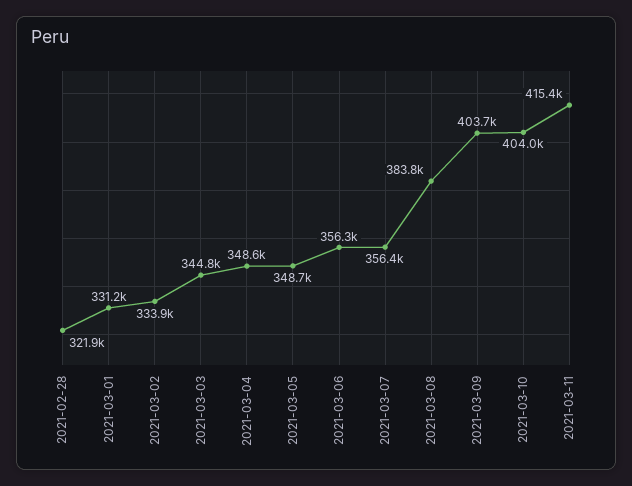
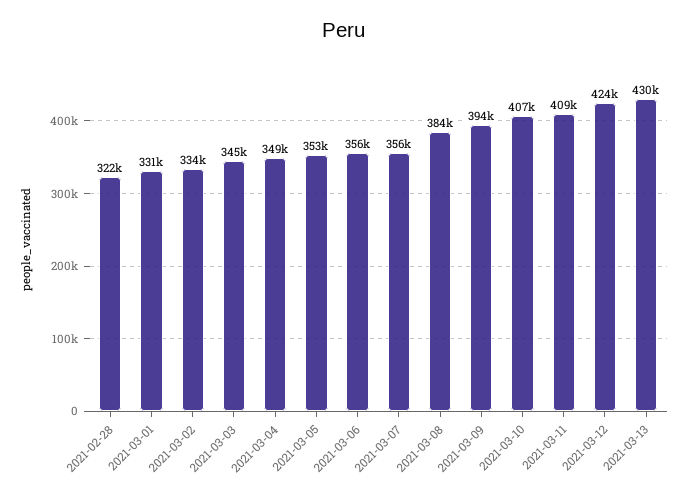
2021-03-05: 348700 -> 353000
2021-03-09: 403700 -> 394000
2021-03-10: 404000 -> 407000
2021-03-11: 415400 -> 409000
2021-03-12: none -> 424000
2021-03-13: none -> 430000

